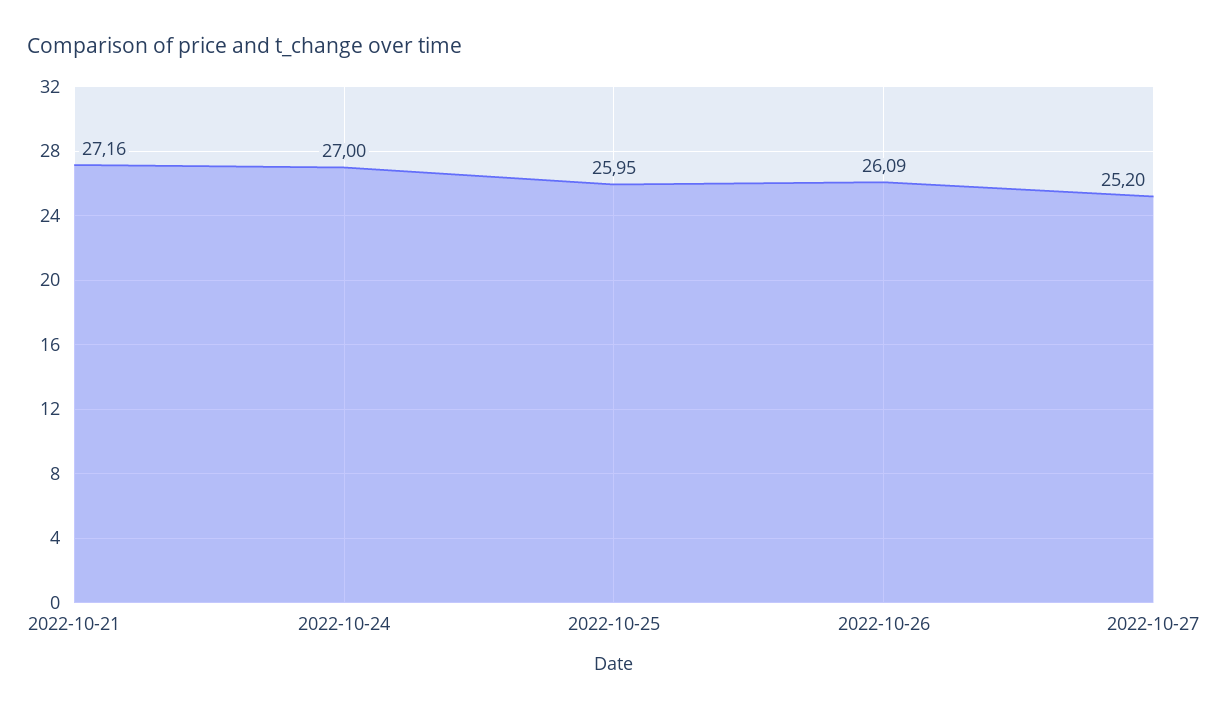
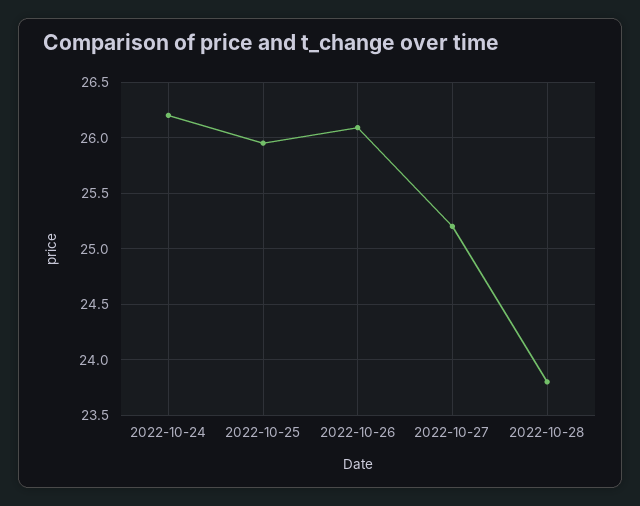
2022-10-21: 27.16 -> none
2022-10-24: 27 -> 26.2
2022-10-28: none -> 23.8

